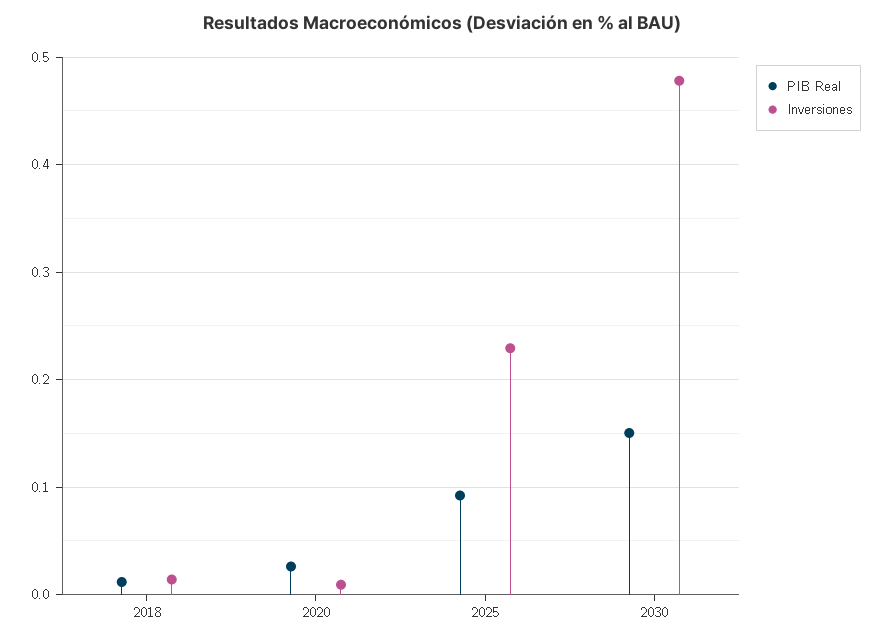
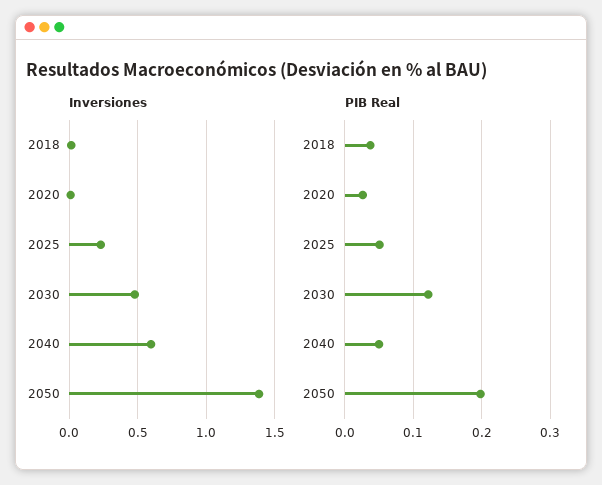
PIB Real, 2018: 0.01 -> 0.04
PIB Real, 2025: 0.09 -> 0.05
PIB Real, 2030: 0.15 -> 0.12
Inversiones, 2040: none -> 0.6
Inversiones, 2050: none -> 1.4
PIB Real, 2040: none -> 0.05
PIB Real, 2050: none -> 0.2

